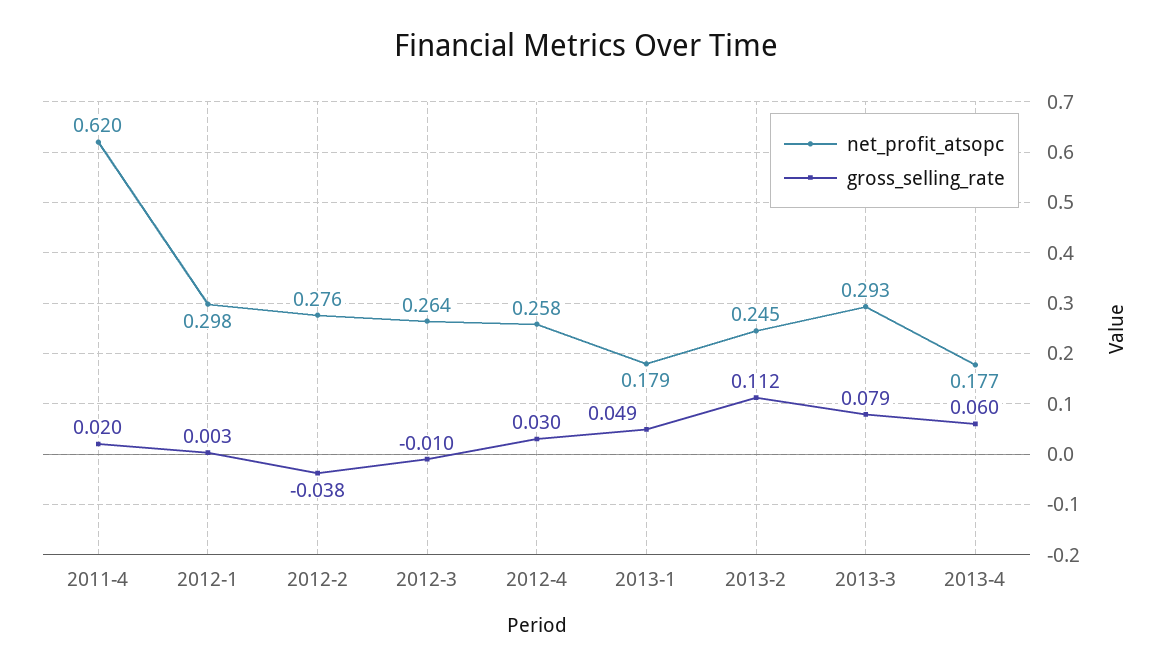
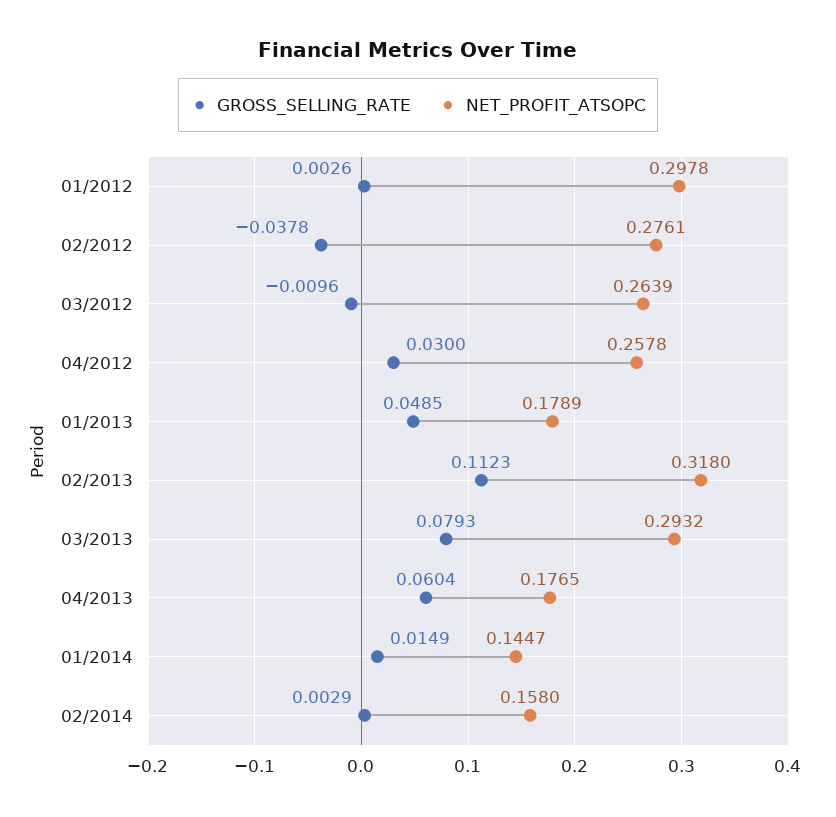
net_profit_atsopc, 2011-4: 0.62 -> none
gross_selling_rate, 2011-4: 0.02 -> none
net_profit_atsopc, 2013-2: 0.245 -> 0.318
gross_selling_rate, 01/2014: none -> 0.0149
net_profit_atsopc, 01/2014: none -> 0.1447
gross_selling_rate, 02/2014: none -> 0.0029
net_profit_atsopc, 02/2014: none -> 0.158

